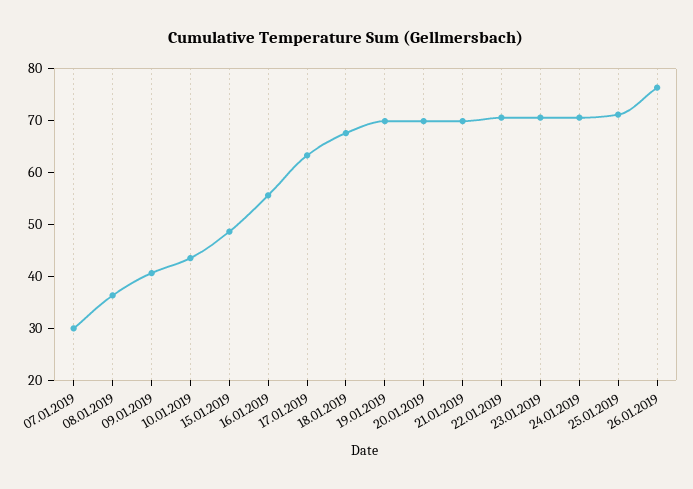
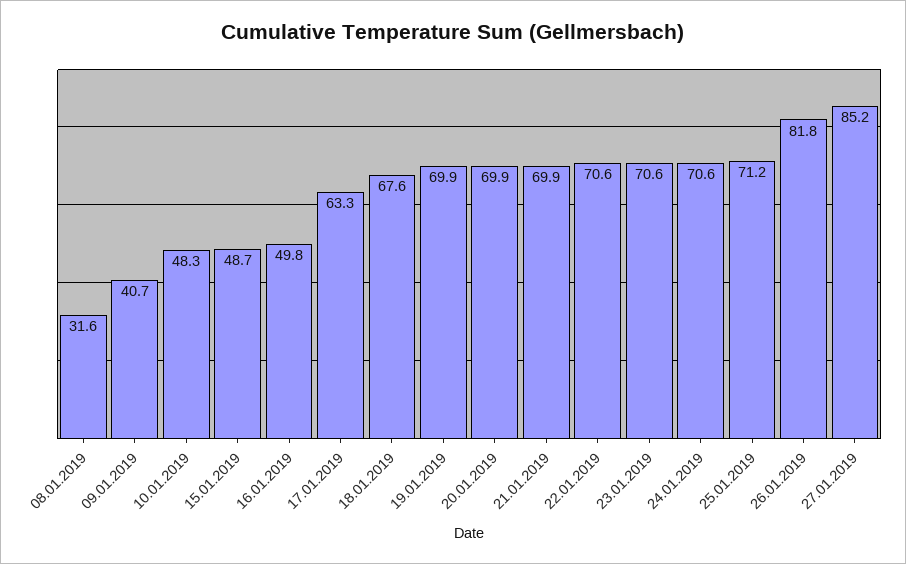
07.01.2019: 30 -> none
08.01.2019: 36 -> 31.6
10.01.2019: 44 -> 48.3
16.01.2019: 56 -> 49.8
26.01.2019: 76 -> 81.8
27.01.2019: none -> 85.2

